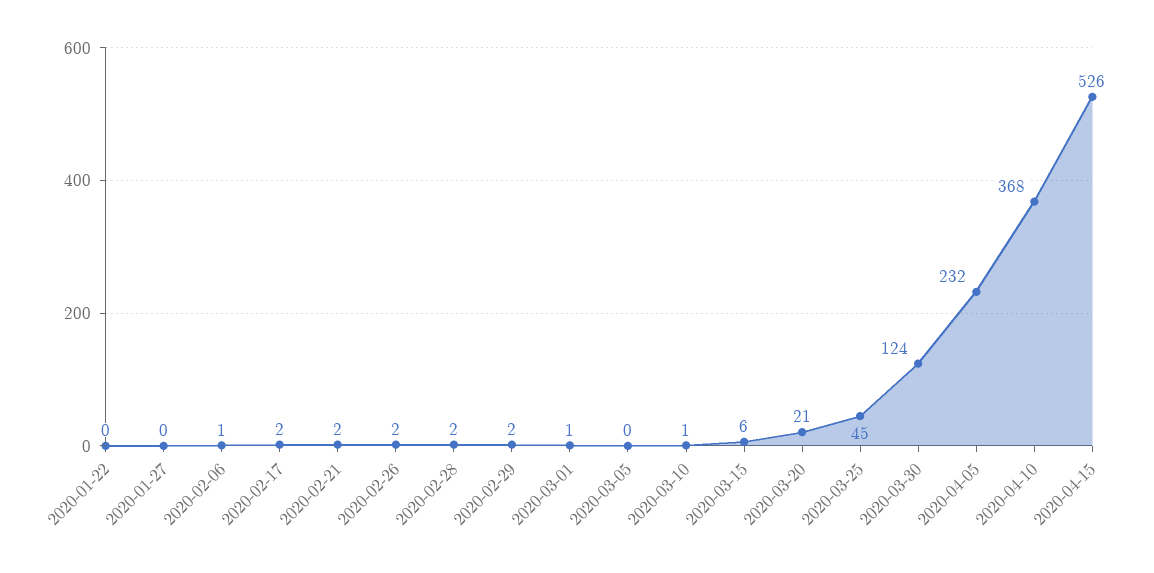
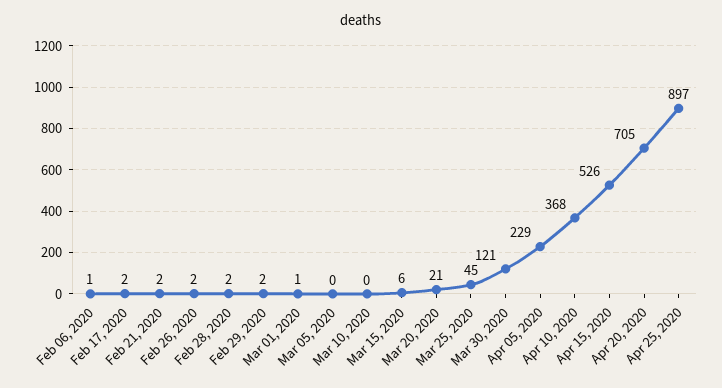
2020-01-22: 0 -> none
2020-01-27: 0 -> none
2020-03-10: 1 -> 0
2020-03-30: 124 -> 121
2020-04-05: 232 -> 229
Apr 20, 2020: none -> 705
Apr 25, 2020: none -> 897

